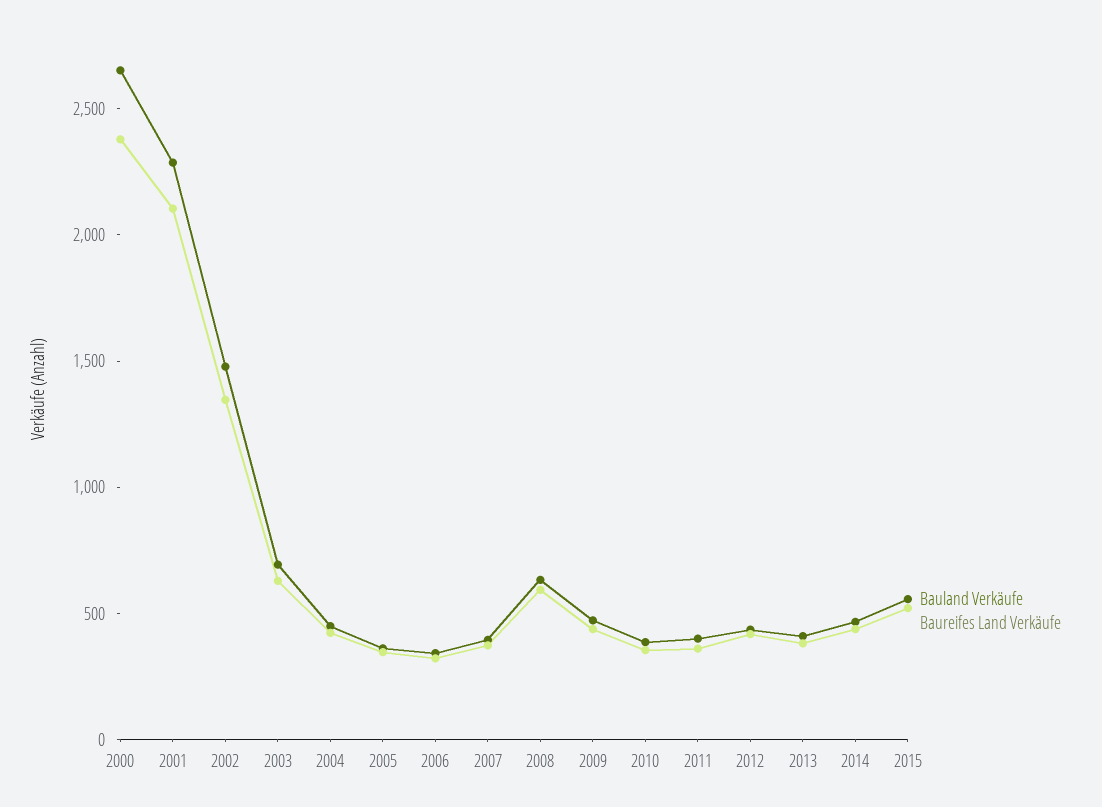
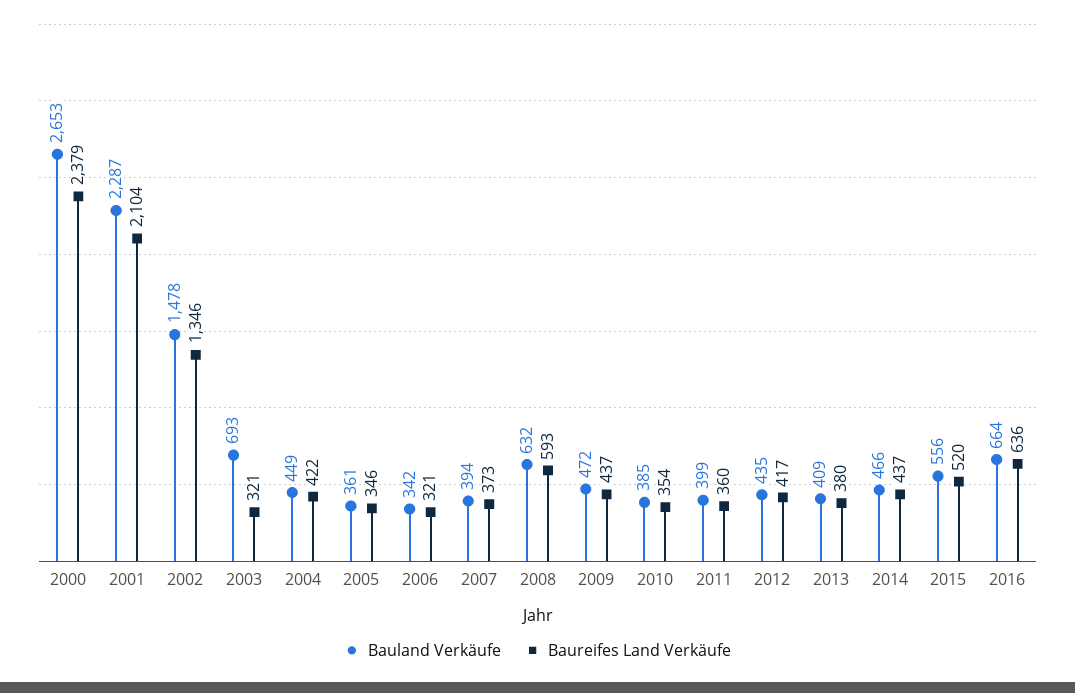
Baureifes Land Verkäufe, 2003: 600 -> 321
Bauland Verkäufe, 2016: none -> 664
Baureifes Land Verkäufe, 2016: none -> 636

